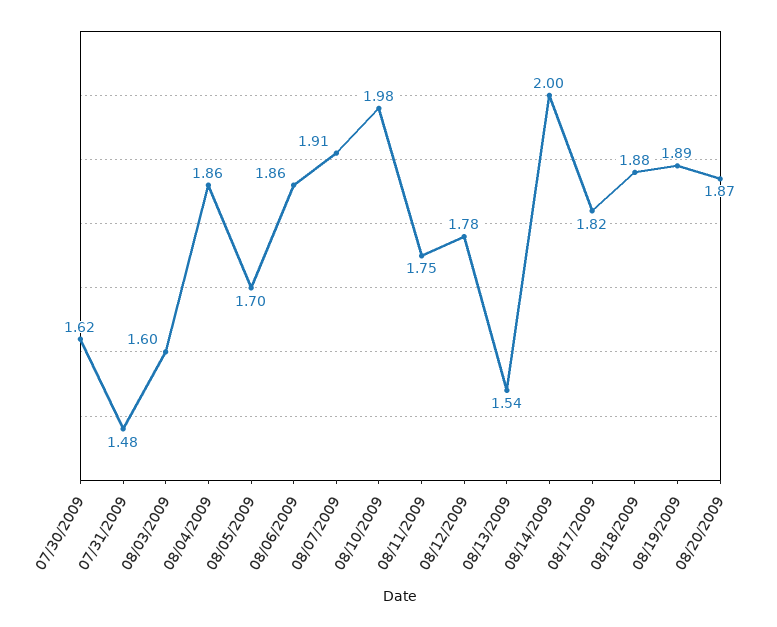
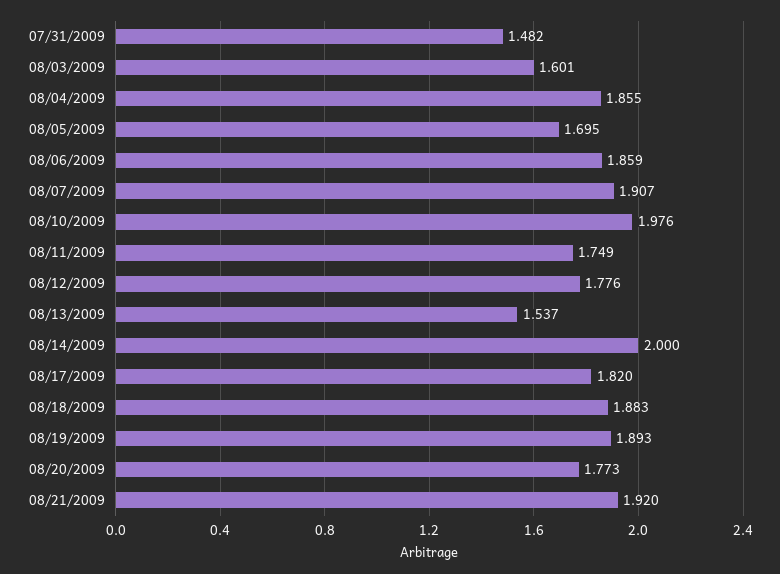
07/30/2009: 1.62 -> none
08/20/2009: 1.87 -> 1.773
08/21/2009: none -> 1.92

